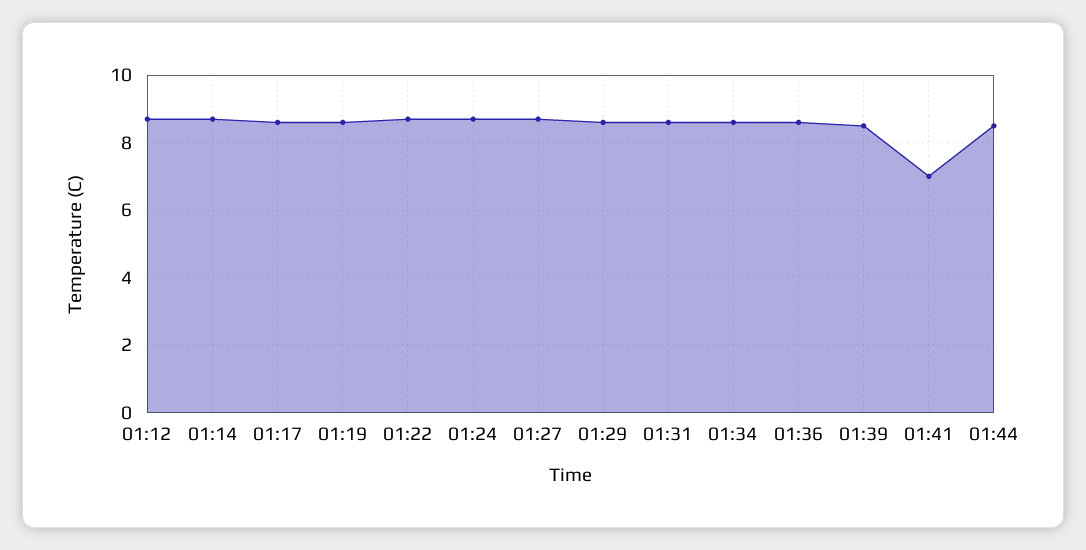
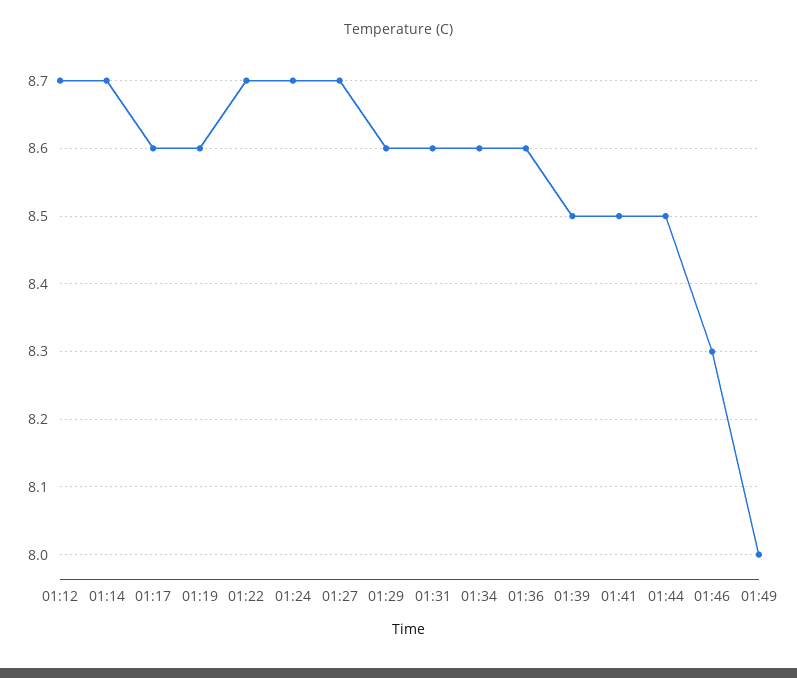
01:41: 7 -> 8.5
01:46: none -> 8.3
01:49: none -> 8

